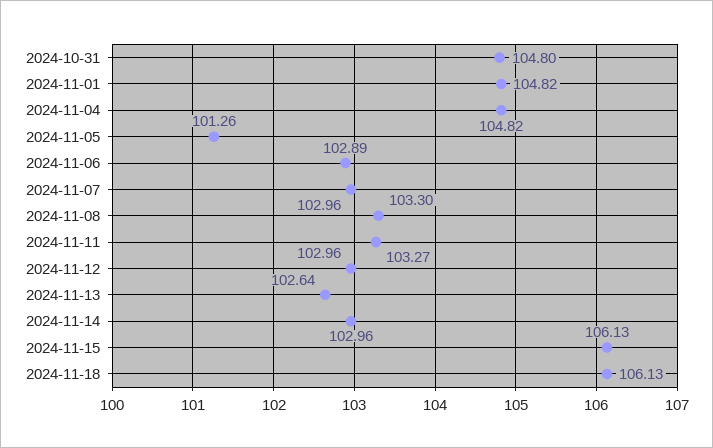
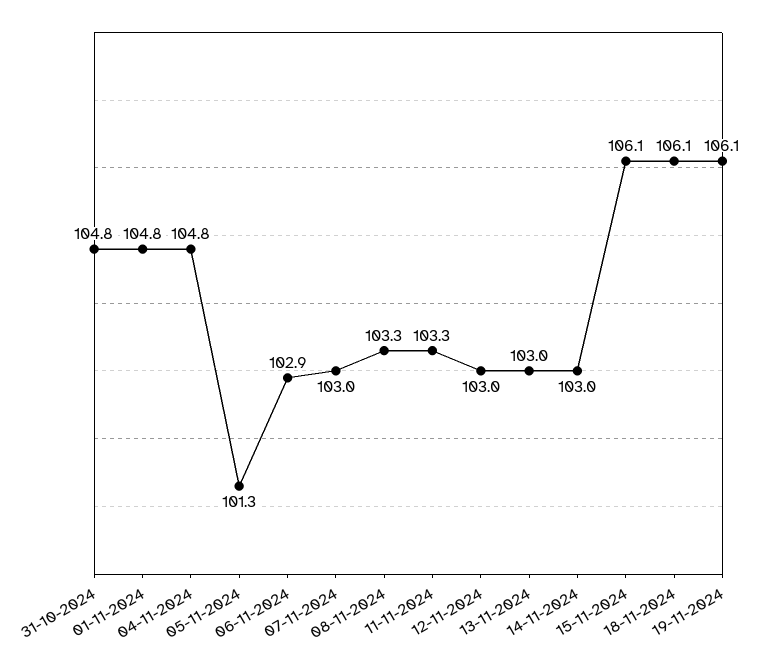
2024-11-13: 102.64 -> 103
19-11-2024: none -> 106.1

